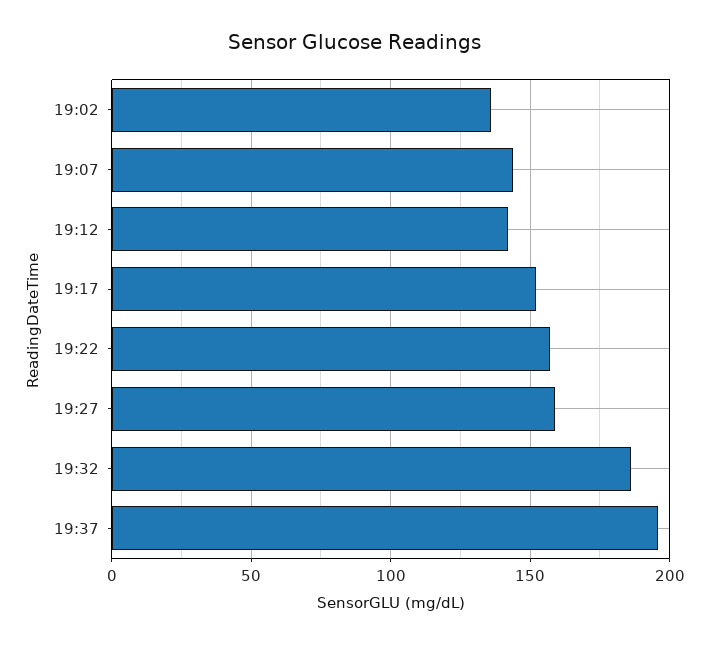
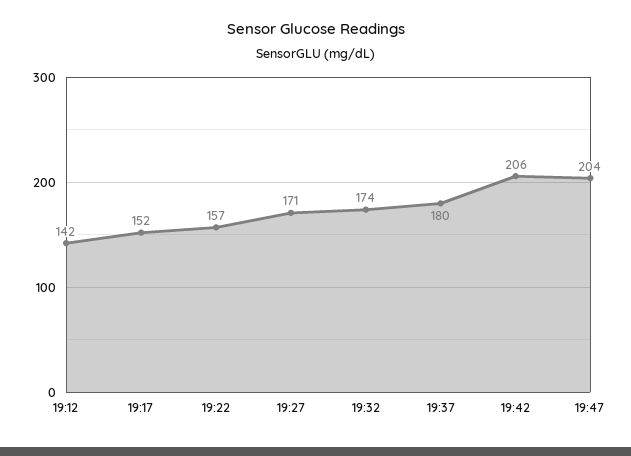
19:02: 135 -> none
19:07: 145 -> none
19:27: 160 -> 171
19:32: 185 -> 174
19:37: 195 -> 180
19:42: none -> 206
19:47: none -> 204

